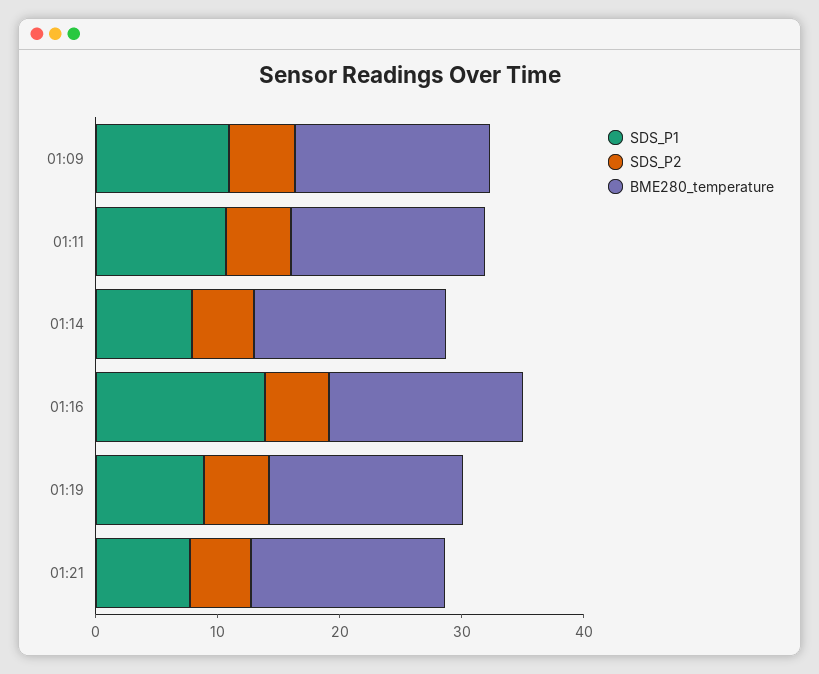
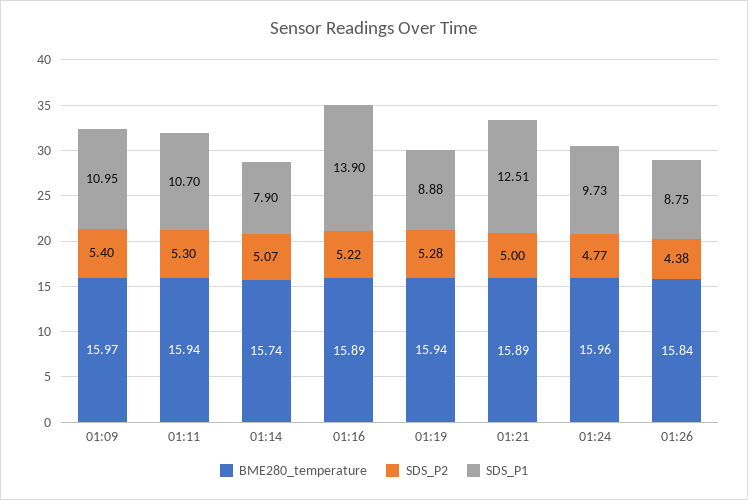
SDS_P1, 01:21: 8 -> 12.51
BME280_temperature, 01:24: none -> 15.96
SDS_P2, 01:24: none -> 4.77
SDS_P1, 01:24: none -> 9.73
BME280_temperature, 01:26: none -> 15.84
SDS_P2, 01:26: none -> 4.38
SDS_P1, 01:26: none -> 8.75

